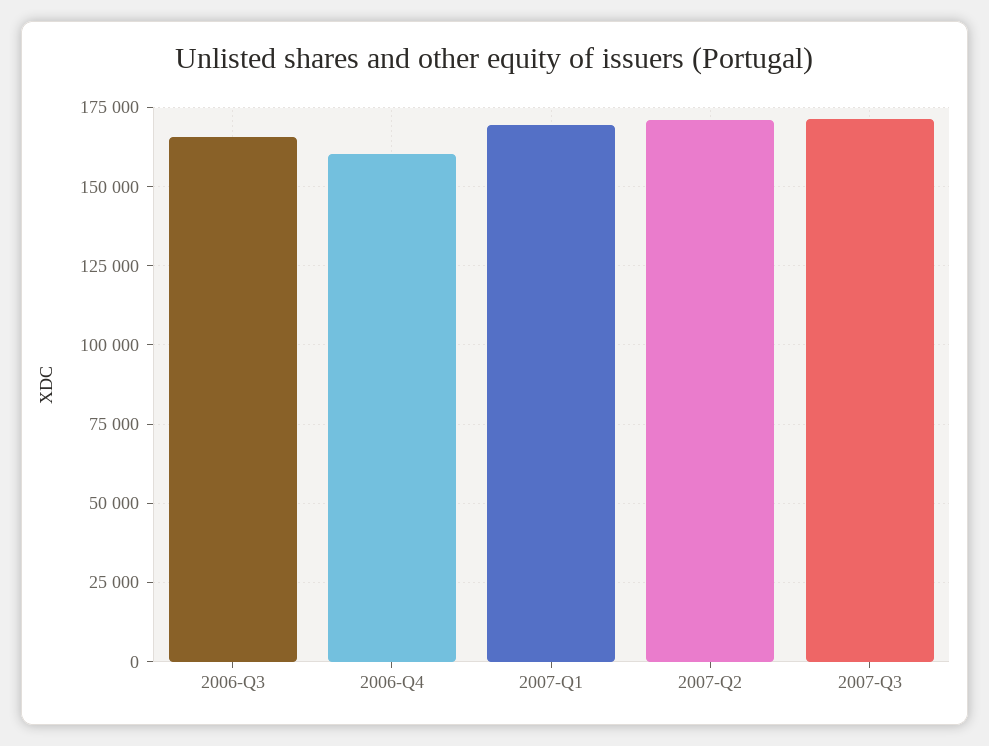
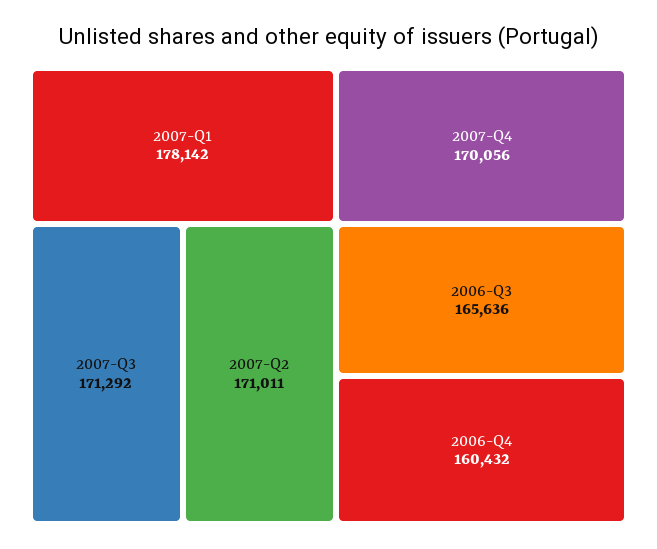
2007-Q1: 170000 -> 178142
2007-Q4: none -> 170056

